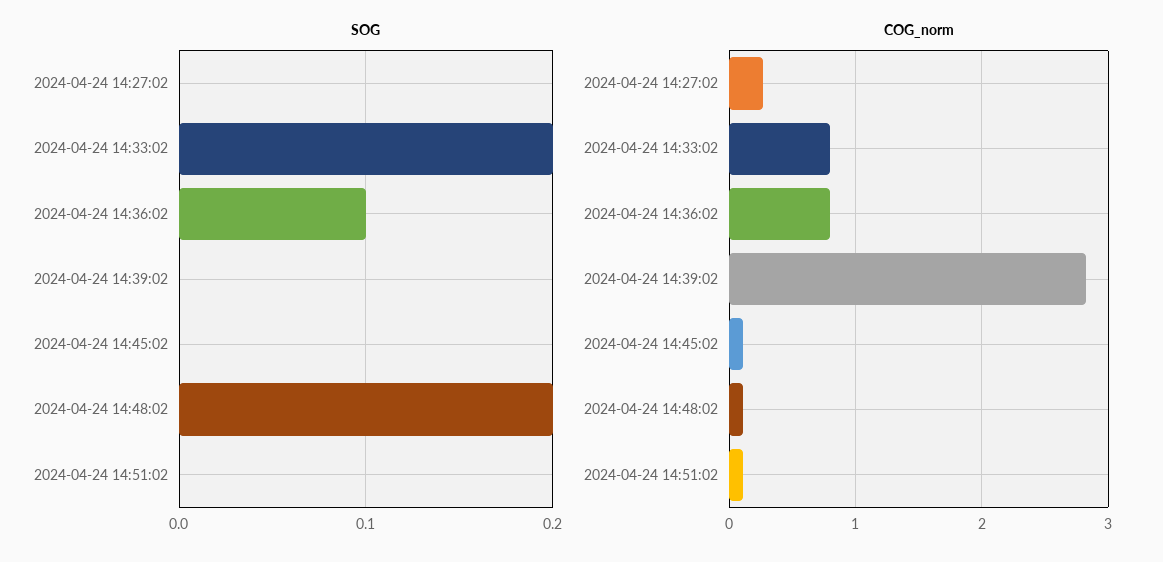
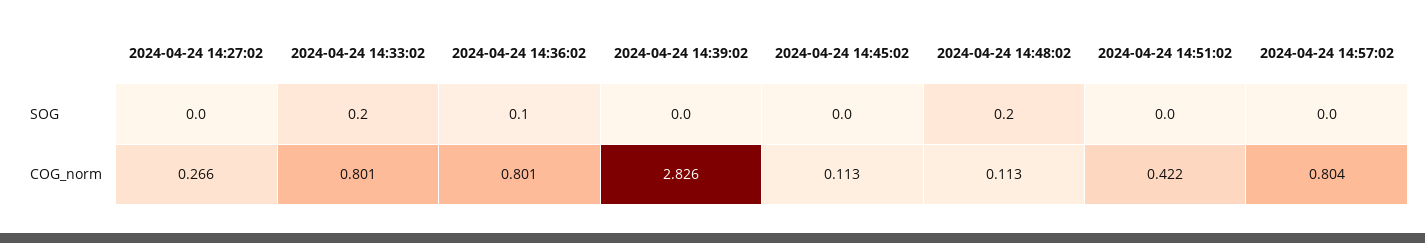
COG_norm, 2024-04-24 14:51:02: 0.1 -> 0.422
SOG, 2024-04-24 14:57:02: none -> 0
COG_norm, 2024-04-24 14:57:02: none -> 0.804

